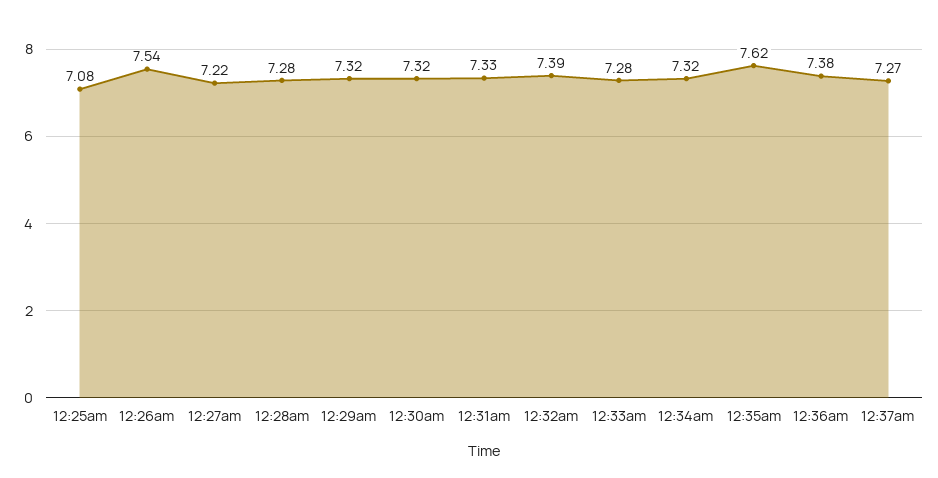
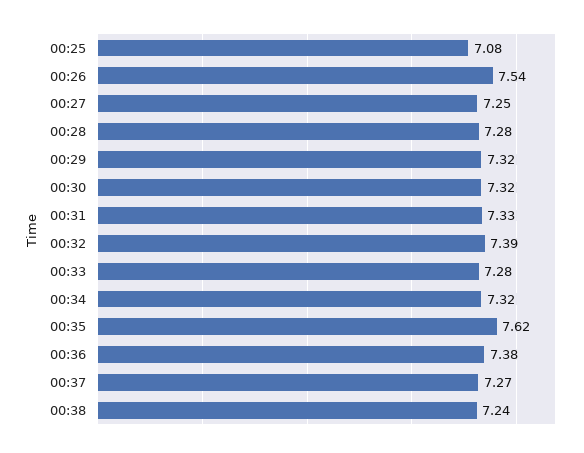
12:27am: 7.22 -> 7.25
00:38: none -> 7.24

